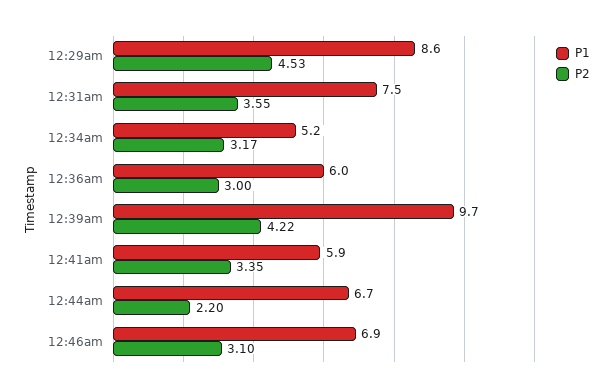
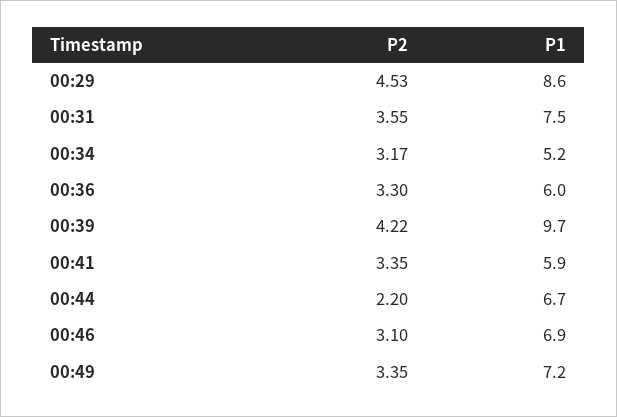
P2, 12:36am: 3 -> 3.3
P2, 00:49: none -> 3.35
P1, 00:49: none -> 7.2

